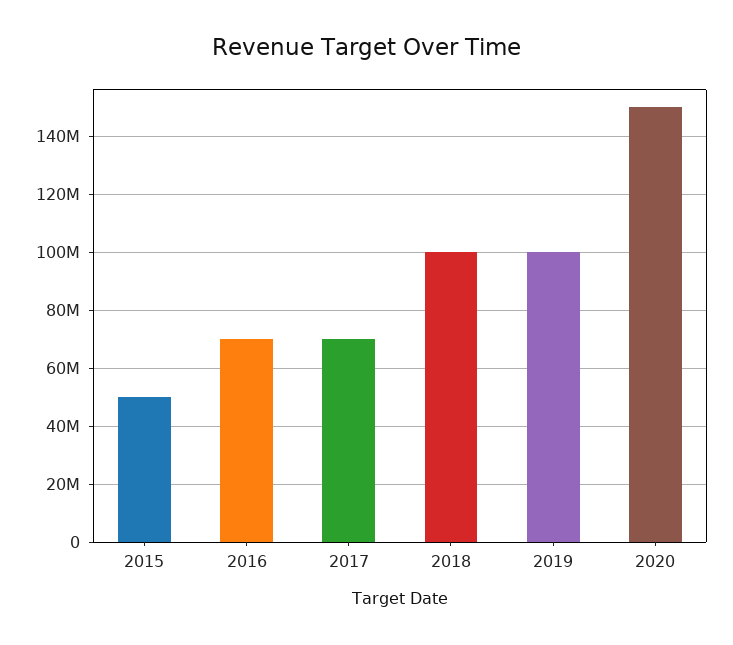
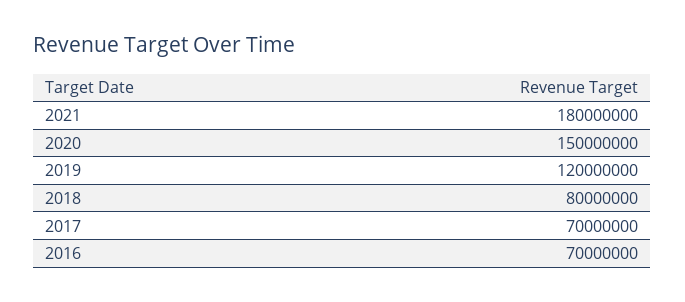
2015: 50000000 -> none
2018: 100000000 -> 80000000
2019: 100000000 -> 120000000
2021: none -> 180000000

